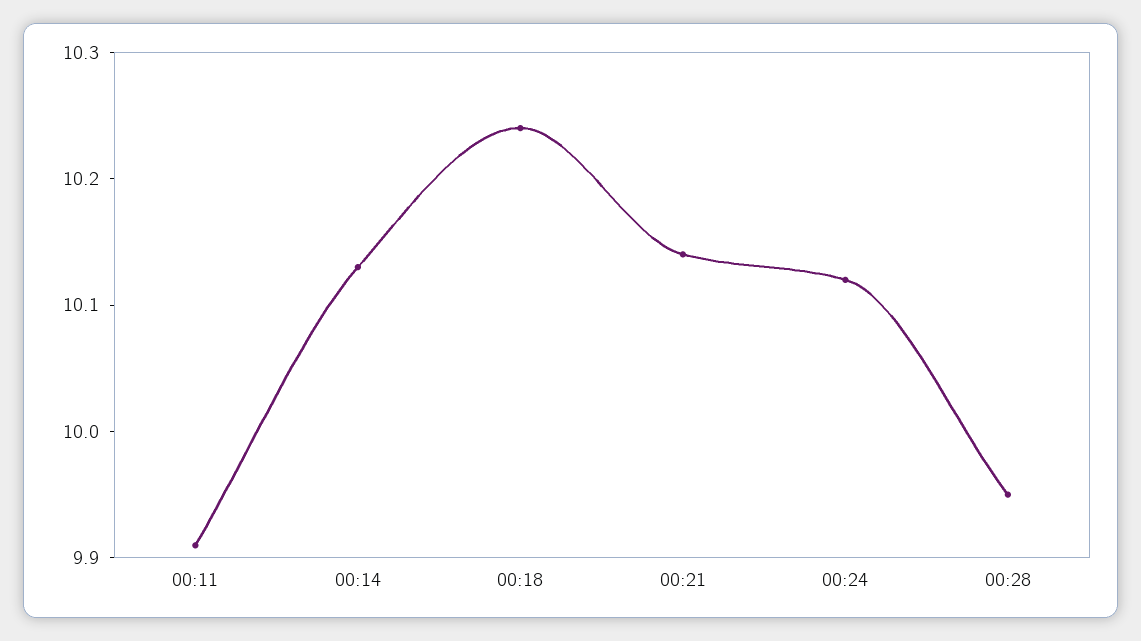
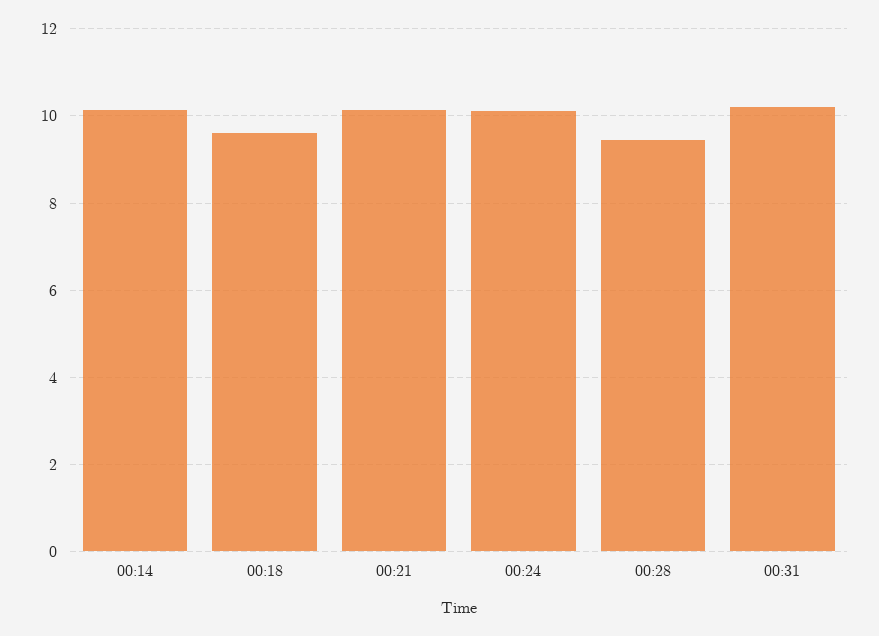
00:11: 9.91 -> none
00:18: 10.24 -> 9.6
00:28: 9.95 -> 9.4
00:31: none -> 10.2

